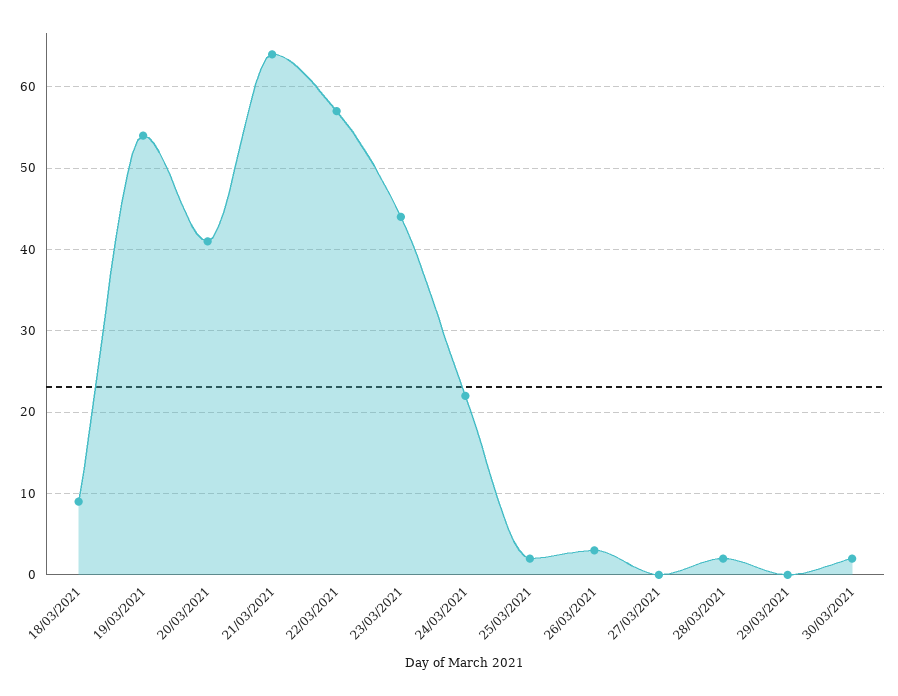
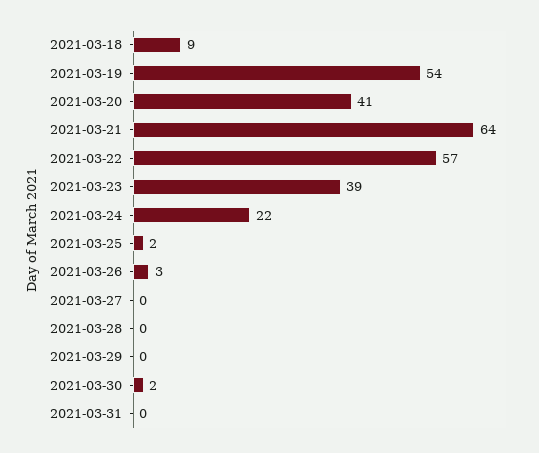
23/03/2021: 44 -> 39
28/03/2021: 2 -> 0
2021-03-31: none -> 0

